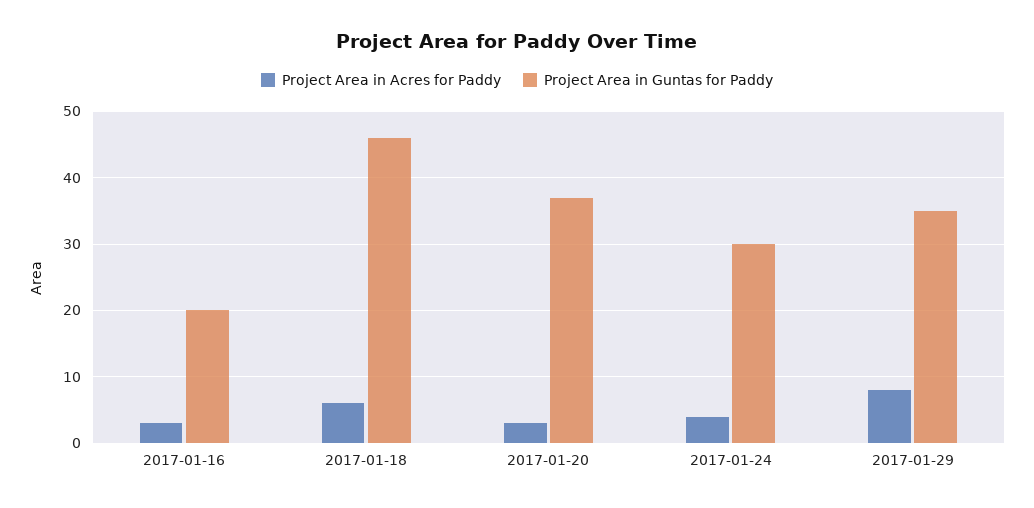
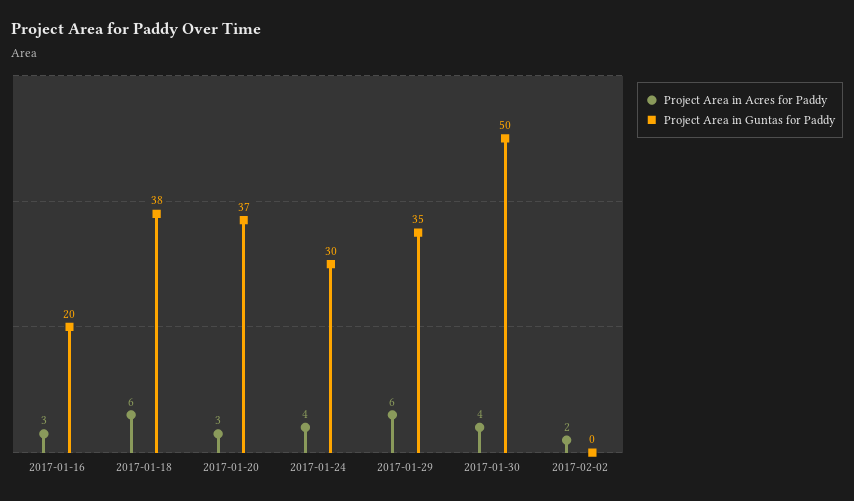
Project Area in Guntas for Paddy, 2017-01-18: 46 -> 38
Project Area in Acres for Paddy, 2017-01-29: 8 -> 6
Project Area in Acres for Paddy, 2017-01-30: none -> 4
Project Area in Guntas for Paddy, 2017-01-30: none -> 50
Project Area in Acres for Paddy, 2017-02-02: none -> 2
Project Area in Guntas for Paddy, 2017-02-02: none -> 0

